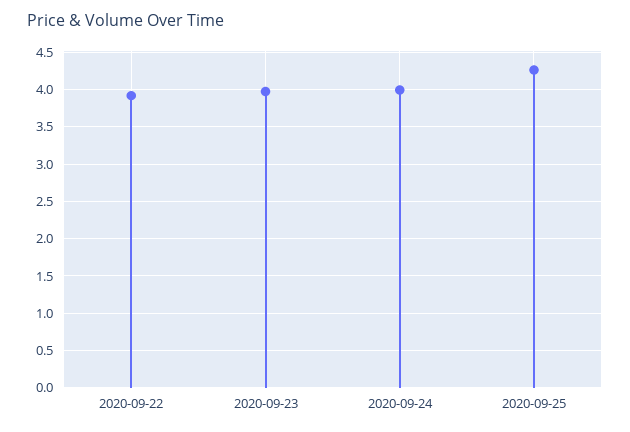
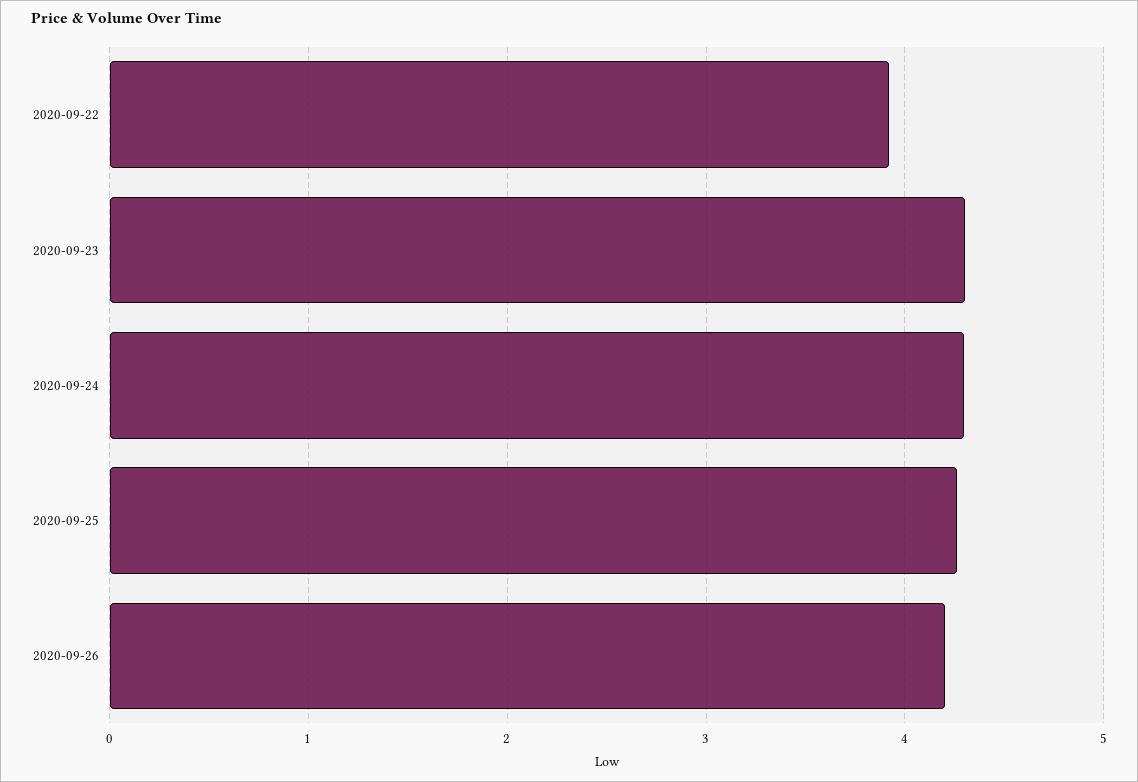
2020-09-23: 4 -> 4.3
2020-09-24: 4 -> 4.3
2020-09-26: none -> 4.2

